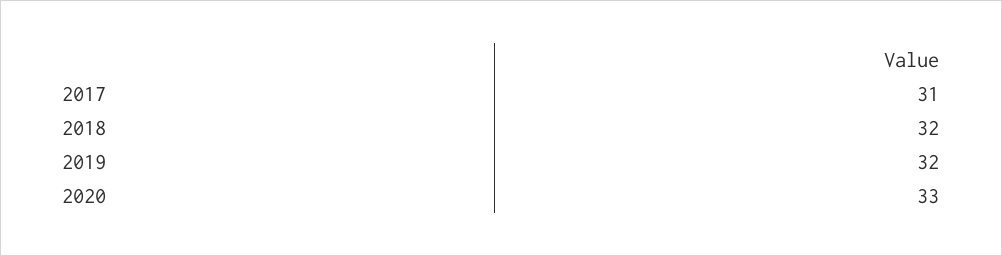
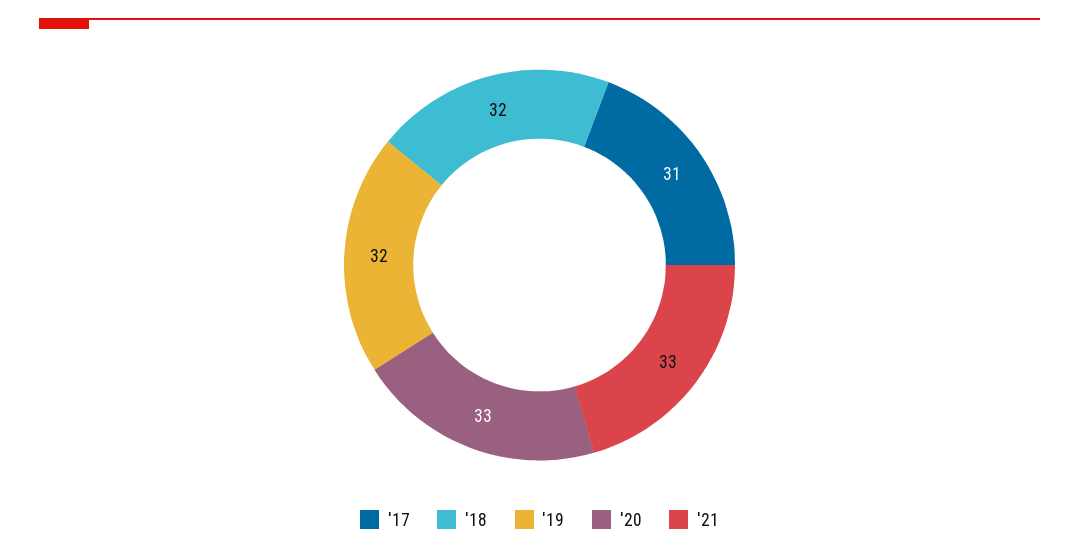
'21: none -> 33

